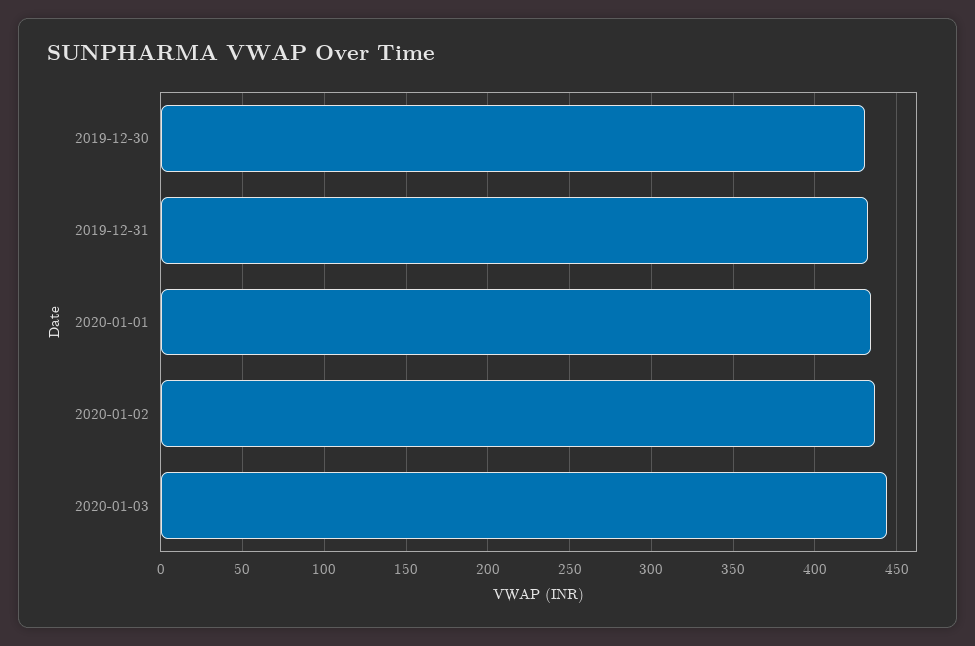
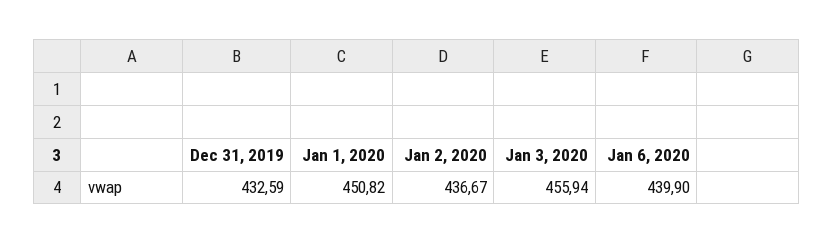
2019-12-30: 430 -> none
2020-01-01: 435 -> 450.82
2020-01-03: 445 -> 455.94
Jan 6, 2020: none -> 439.9

